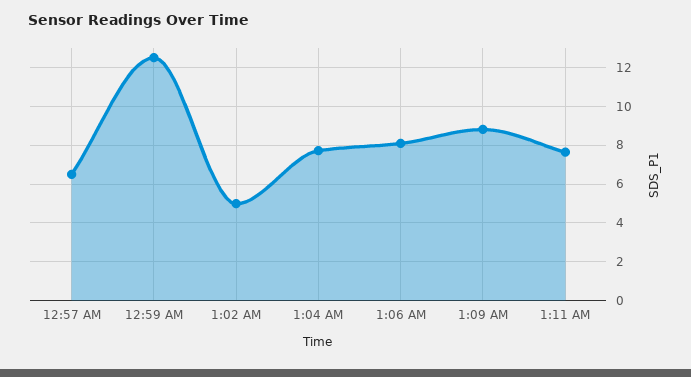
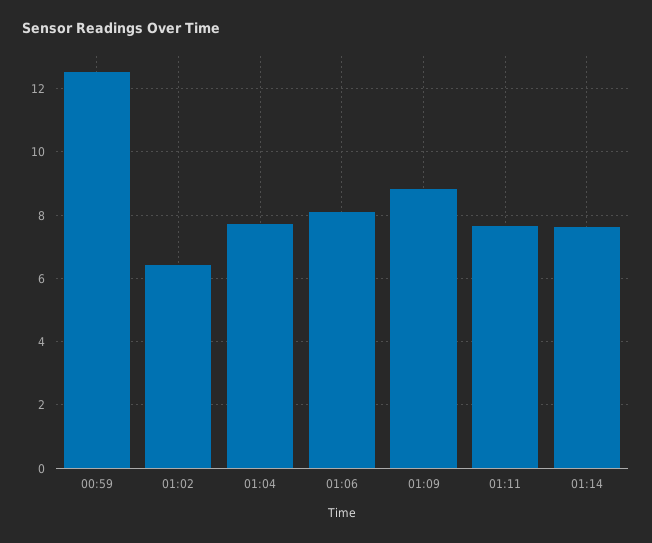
12:57 AM: 6.5 -> none
1:02 AM: 5 -> 6.4
01:14: none -> 7.6

